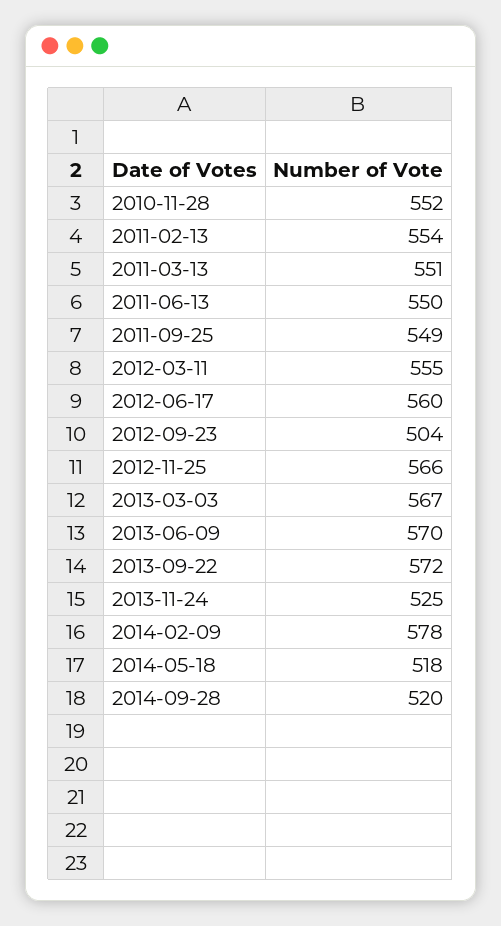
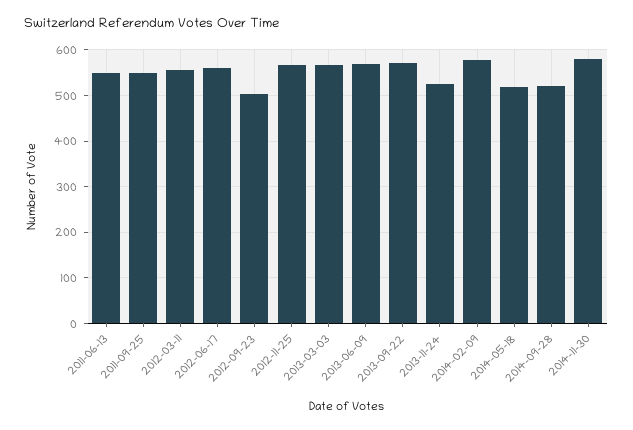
2010-11-28: 552 -> none
2011-02-13: 554 -> none
2011-03-13: 551 -> none
2014-11-30: none -> 580

